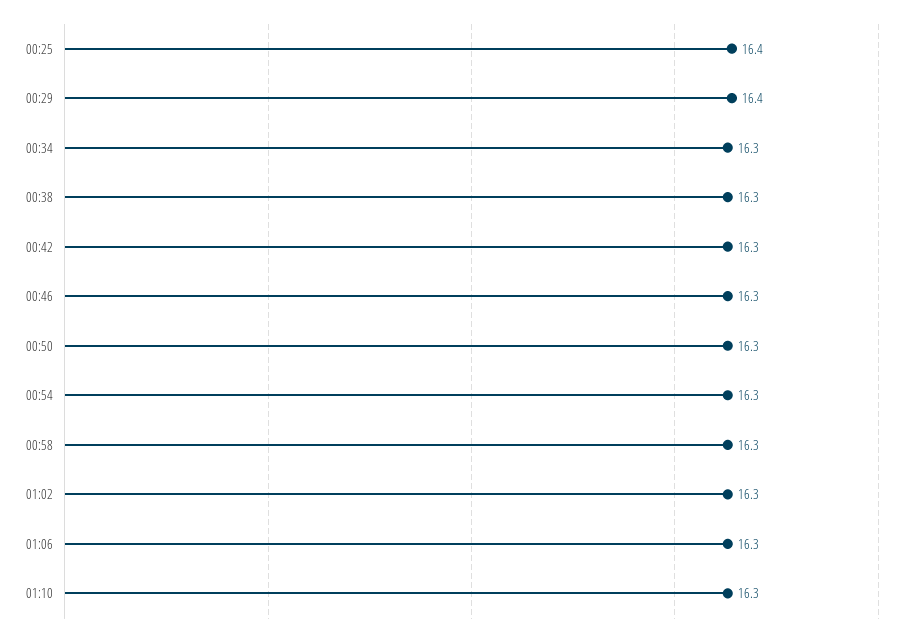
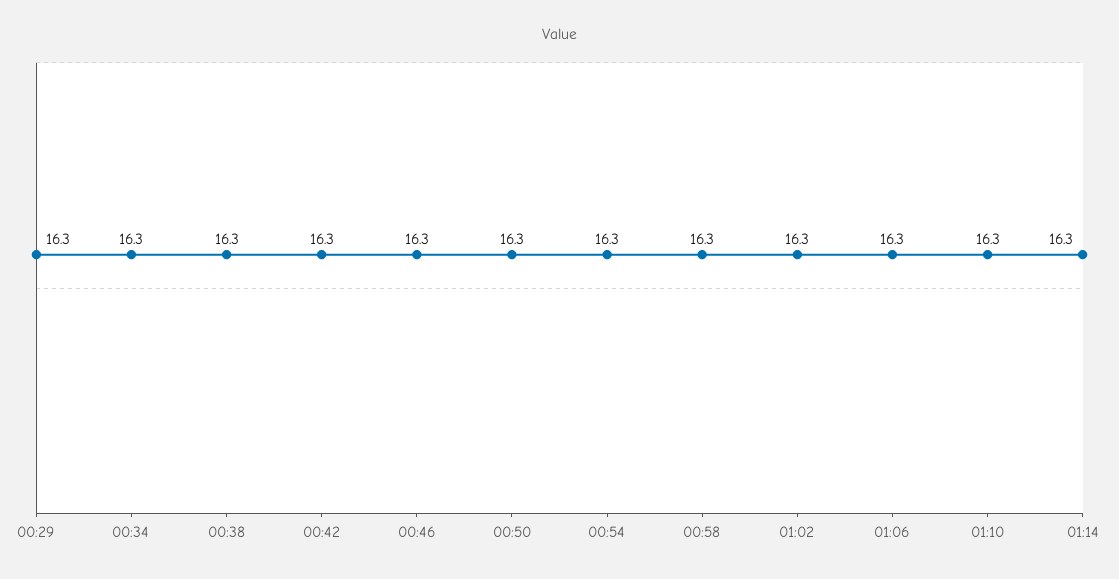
00:25: 16.4 -> none
00:29: 16.4 -> 16.3
01:14: none -> 16.3

